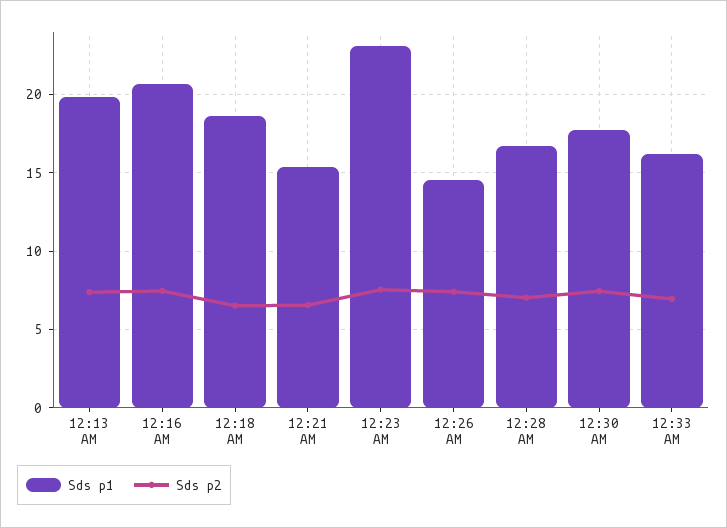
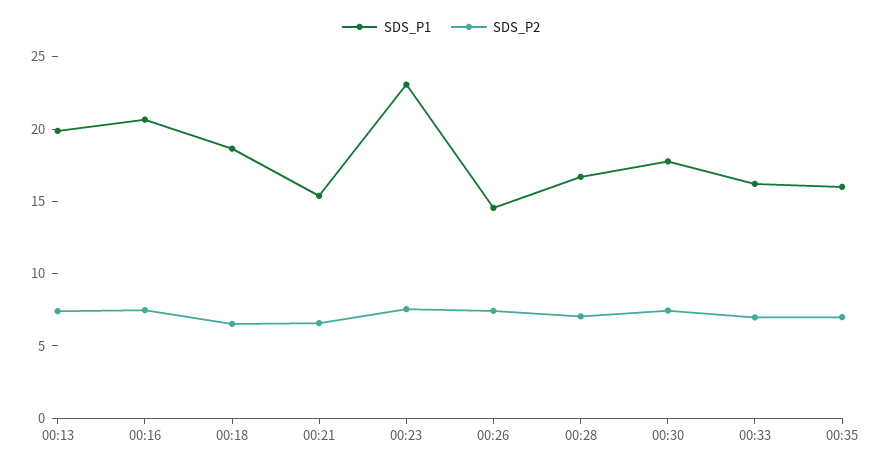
Sds p1, 00:35: none -> 16
Sds p2, 00:35: none -> 7

